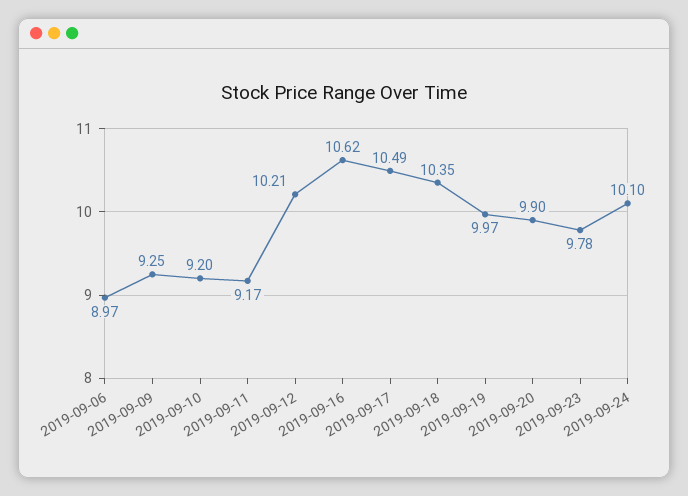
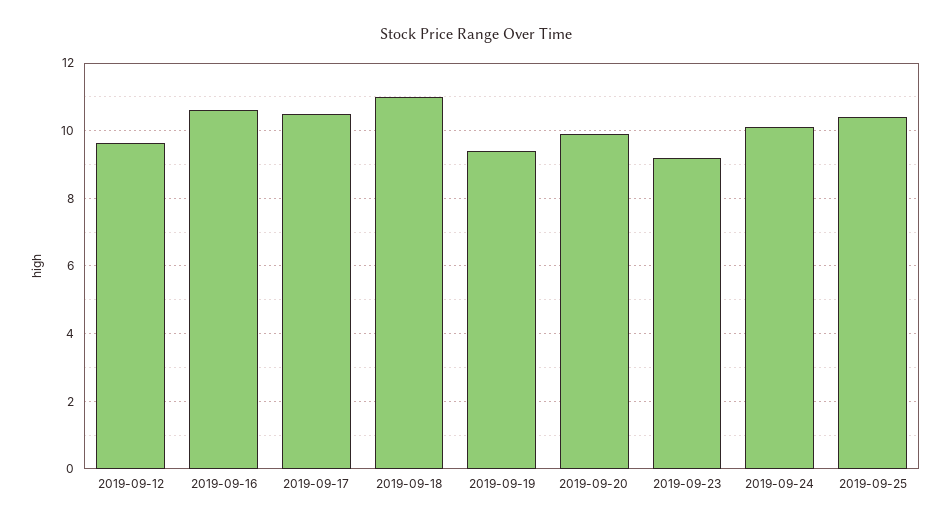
2019-09-06: 8.97 -> none
2019-09-09: 9.25 -> none
2019-09-10: 9.2 -> none
2019-09-11: 9.17 -> none
2019-09-12: 10.21 -> 9.6
2019-09-18: 10.35 -> 11
2019-09-19: 9.97 -> 9.4
2019-09-23: 9.78 -> 9.2
2019-09-25: none -> 10.4

